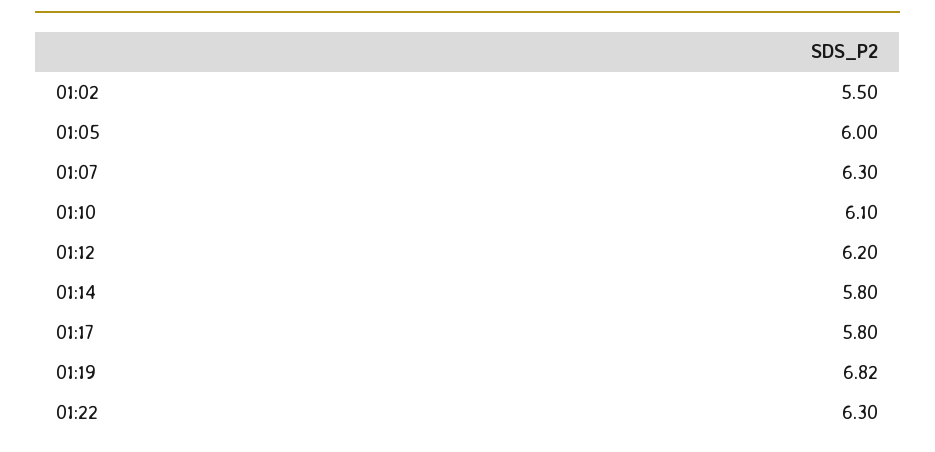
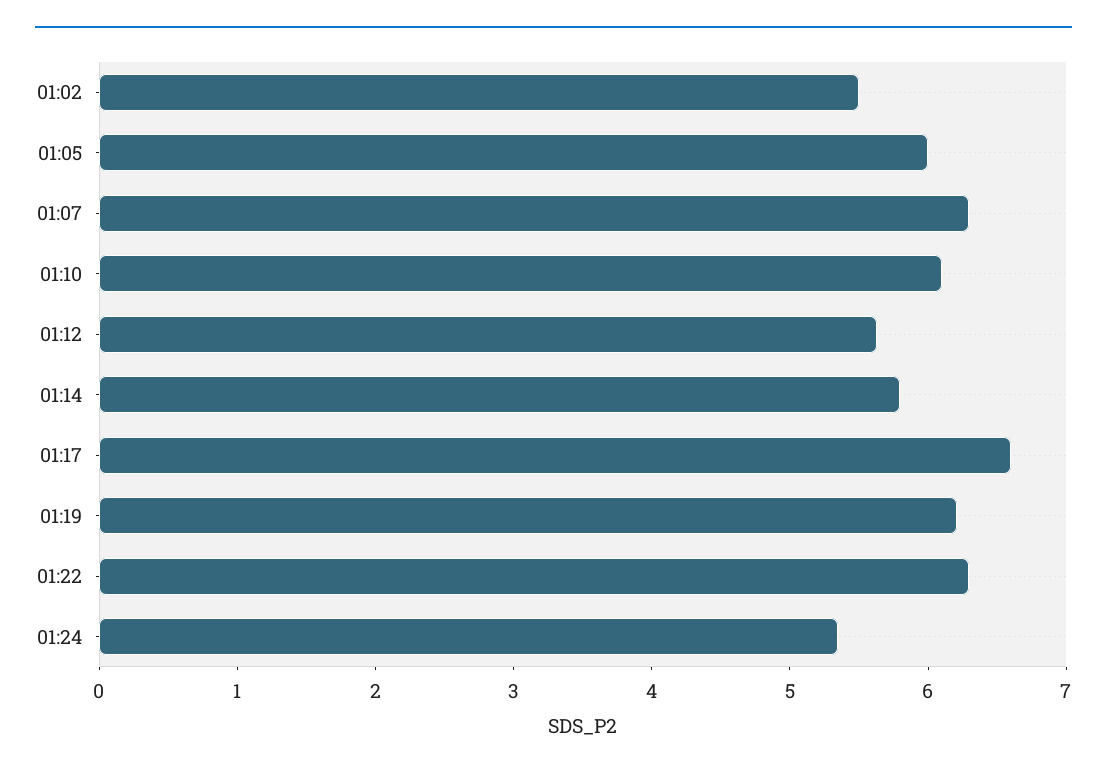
01:12: 6.2 -> 5.6
01:17: 5.8 -> 6.6
01:19: 6.82 -> 6.2
01:24: none -> 5.4

